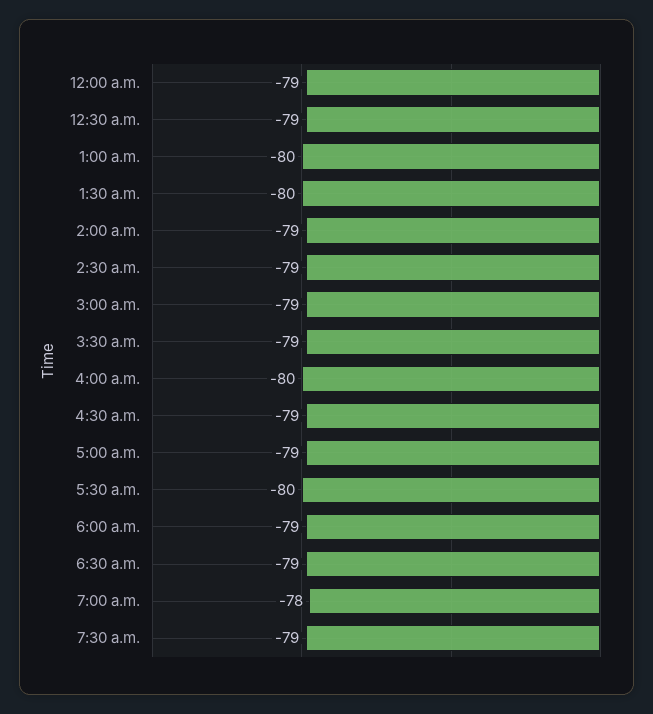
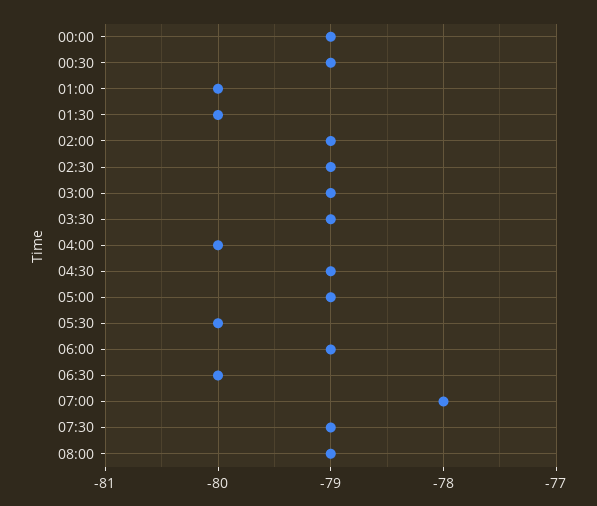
6:30 a.m.: -79 -> -80
08:00: none -> -79

